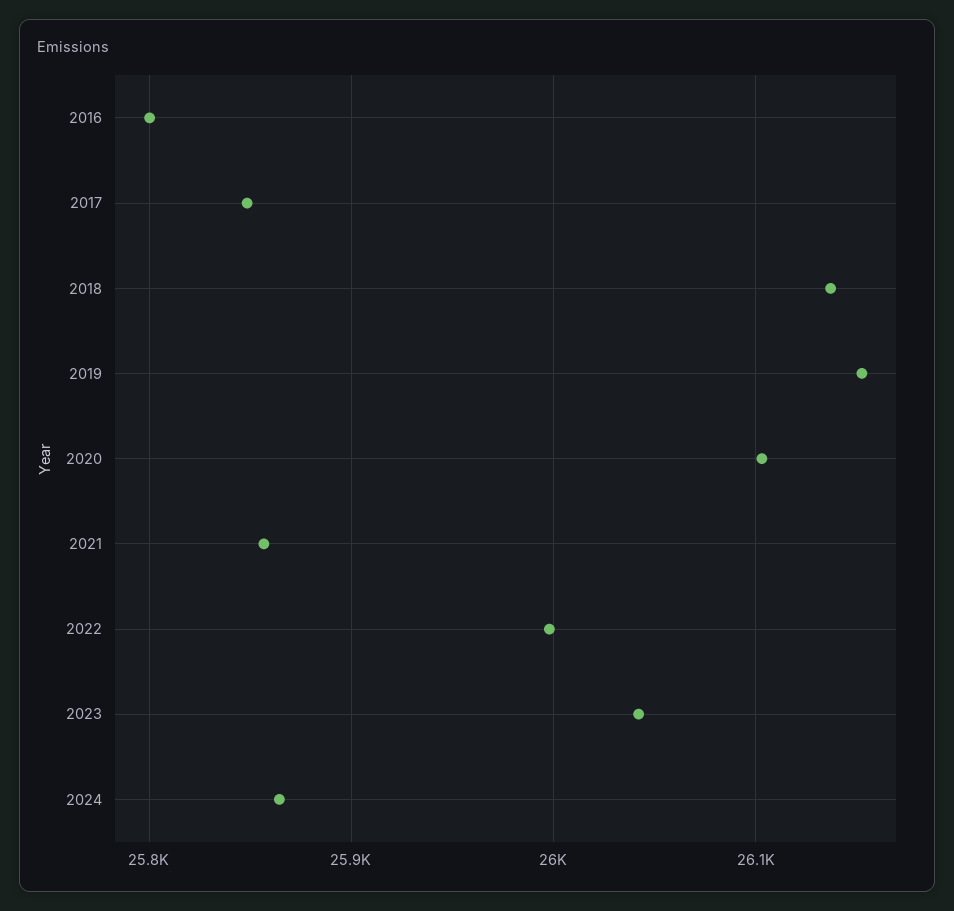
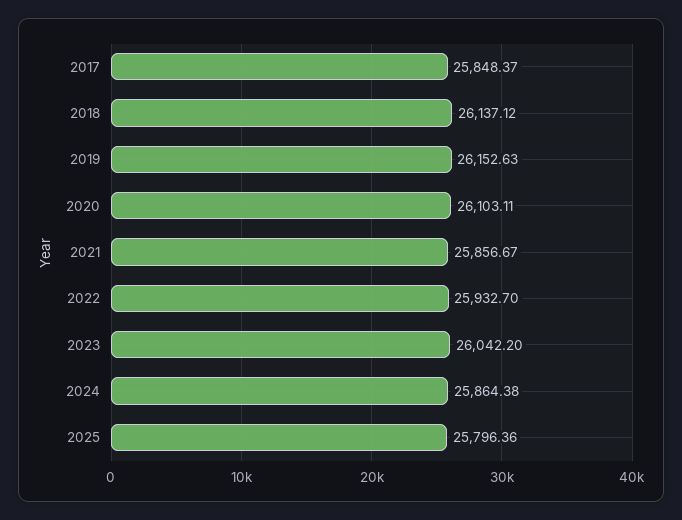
2016: 25800 -> none
2022: 26000 -> 25932.7
2025: none -> 25796.36

